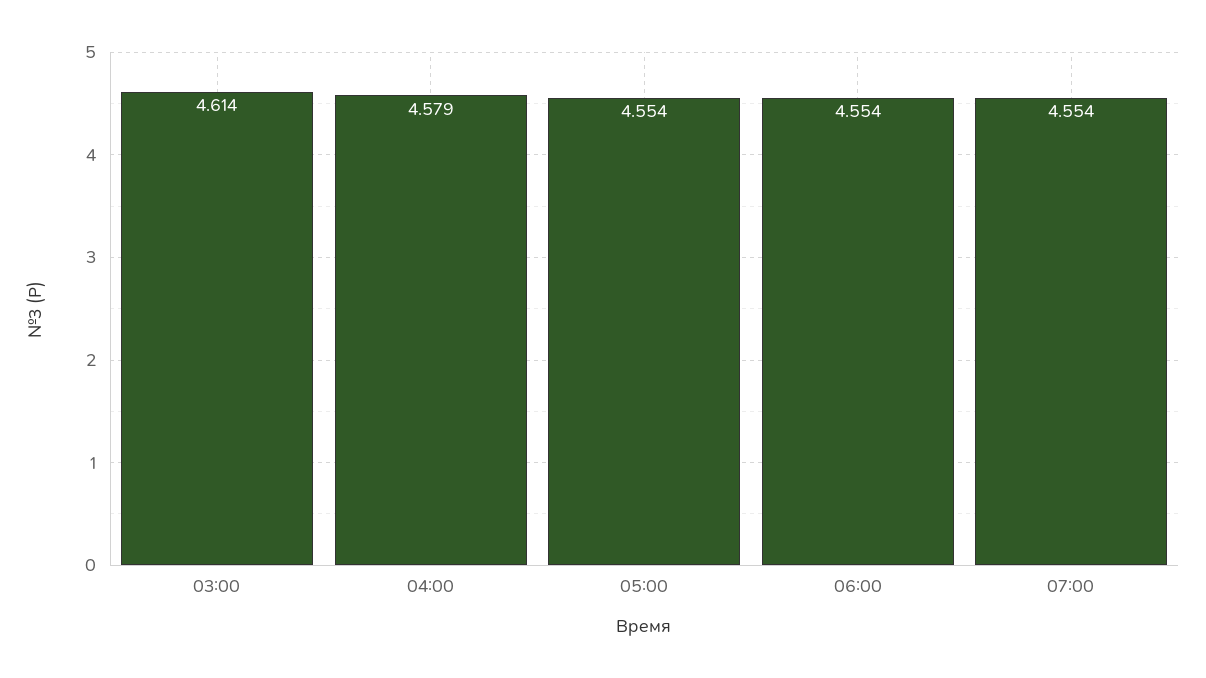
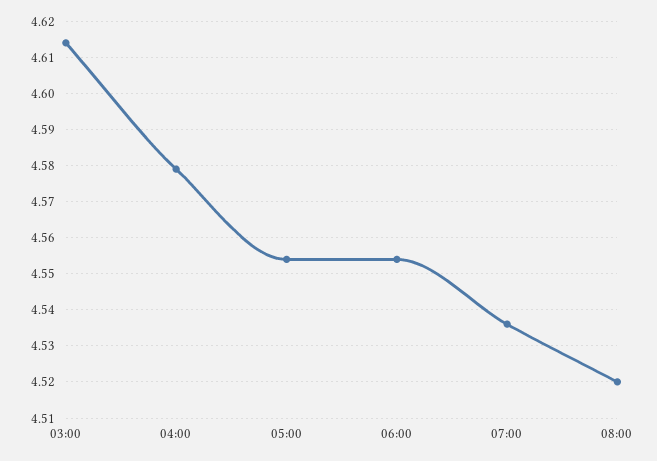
07:00: 4.554 -> 4.535
08:00: none -> 4.52

